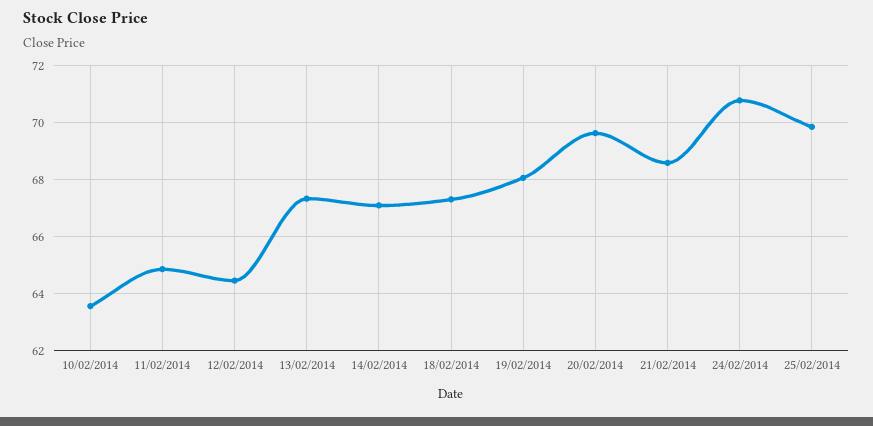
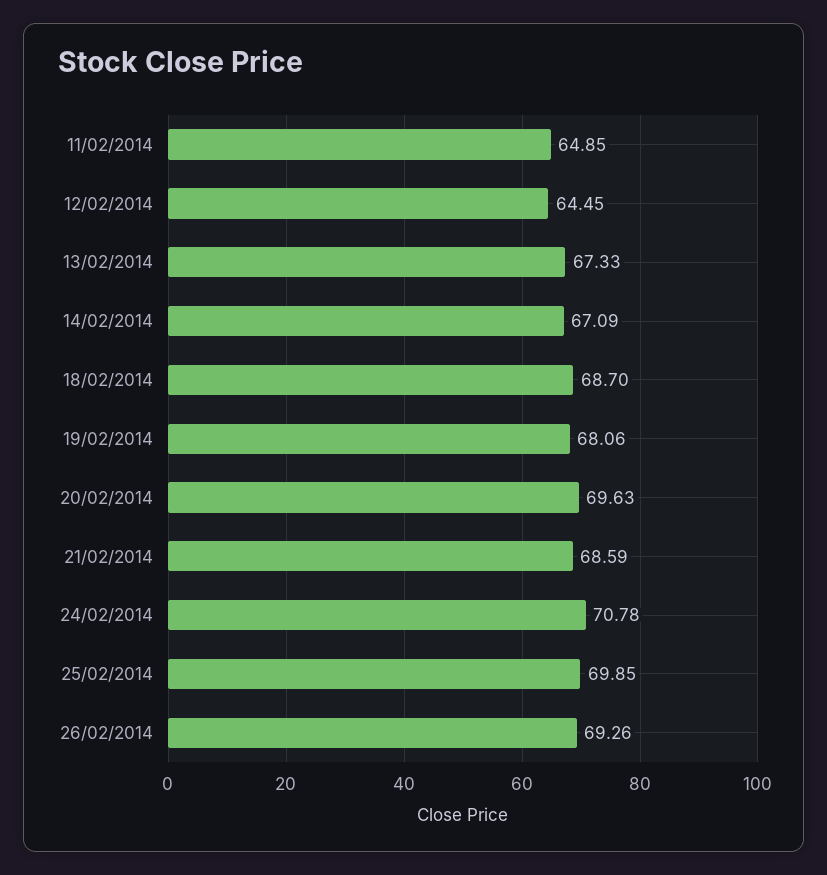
10/02/2014: 63.5 -> none
18/02/2014: 67.25 -> 68.7
26/02/2014: none -> 69.26

